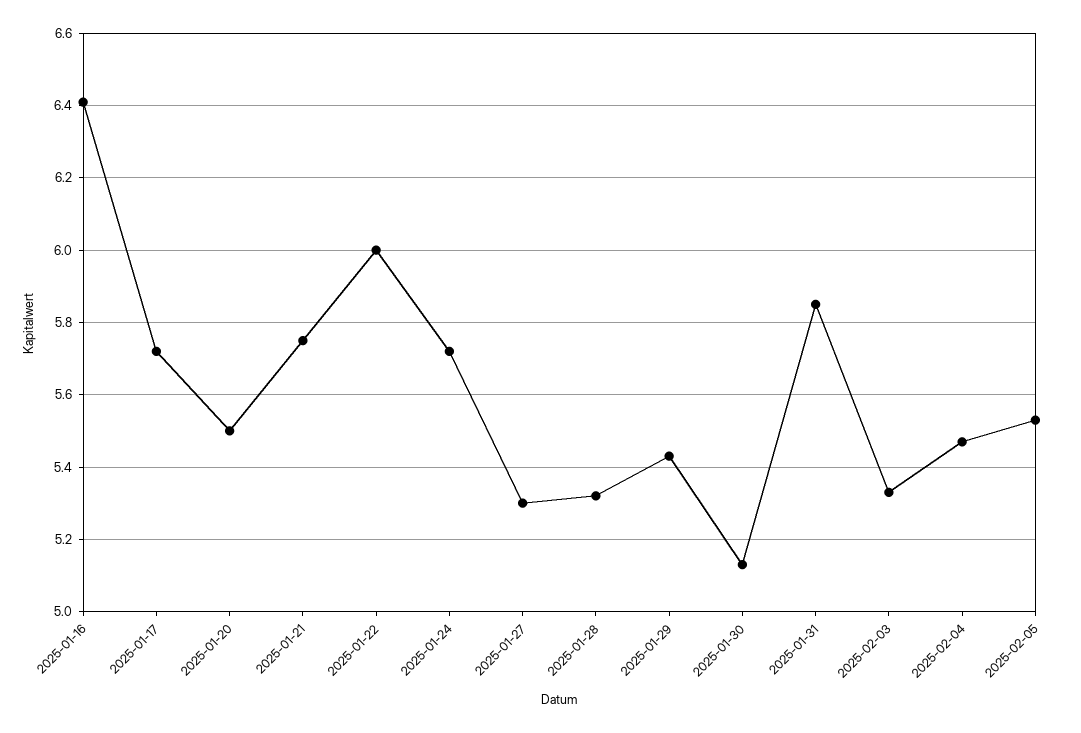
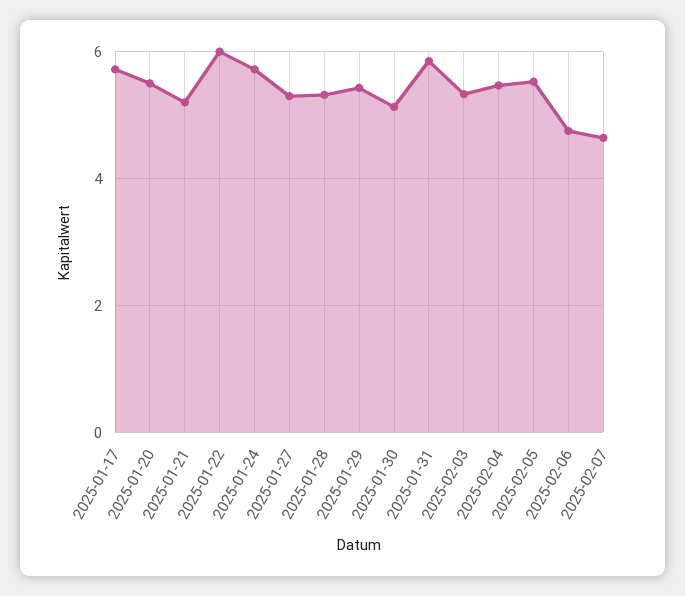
2025-01-16: 6.4 -> none
2025-01-21: 5.75 -> 5.2
2025-02-06: none -> 4.8
2025-02-07: none -> 4.6

